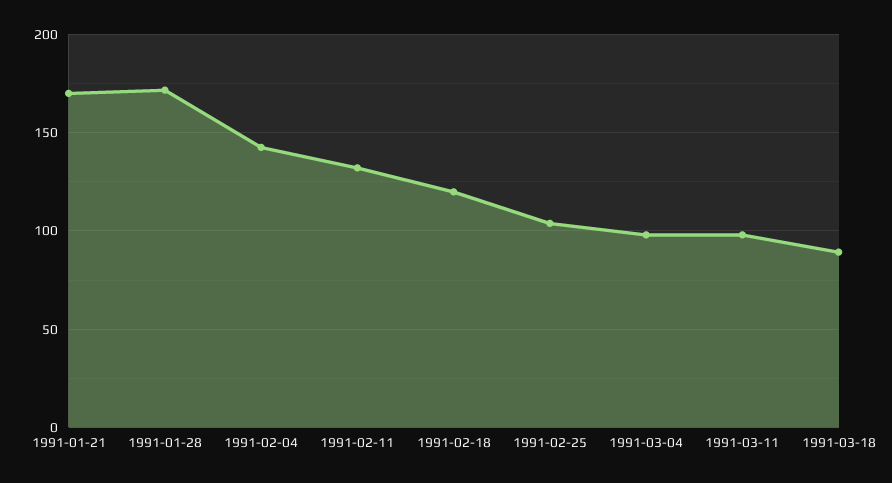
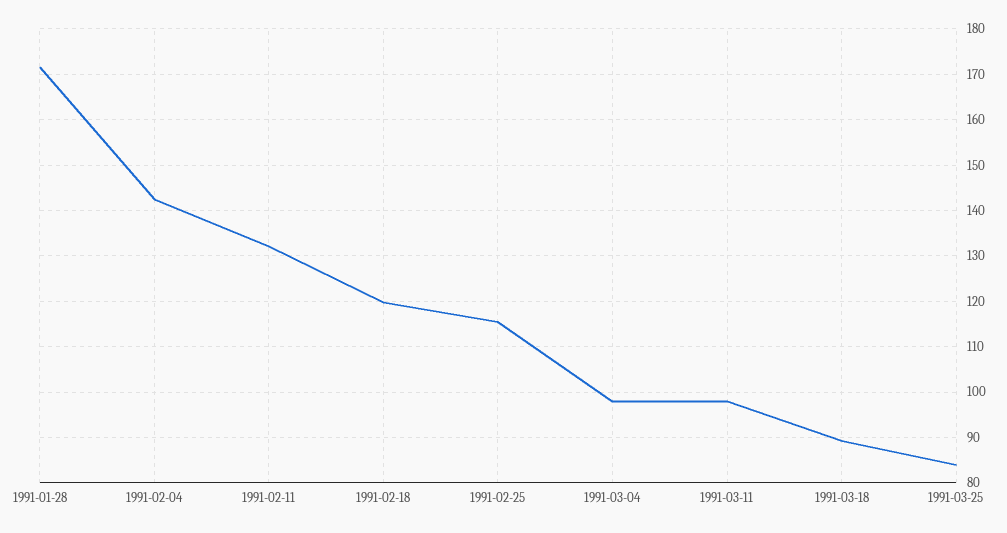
1991-01-21: 170 -> none
1991-02-25: 105 -> 116
1991-03-25: none -> 84

